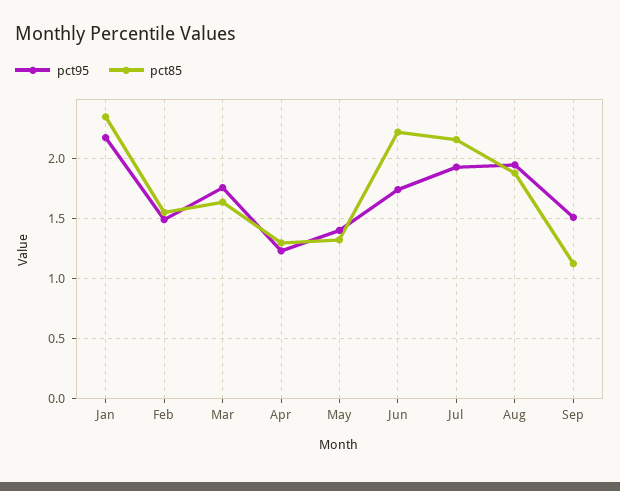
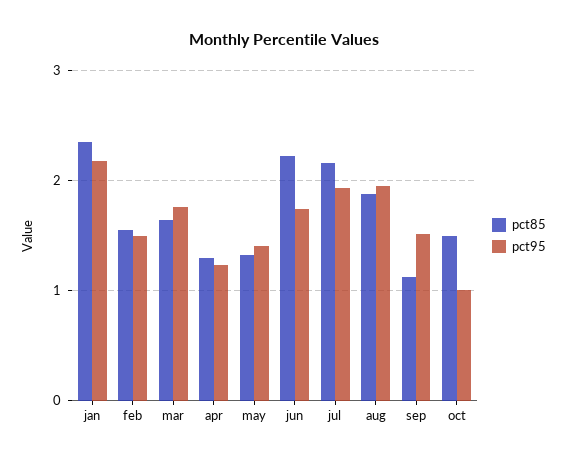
pct85, oct: none -> 1.5
pct95, oct: none -> 1

